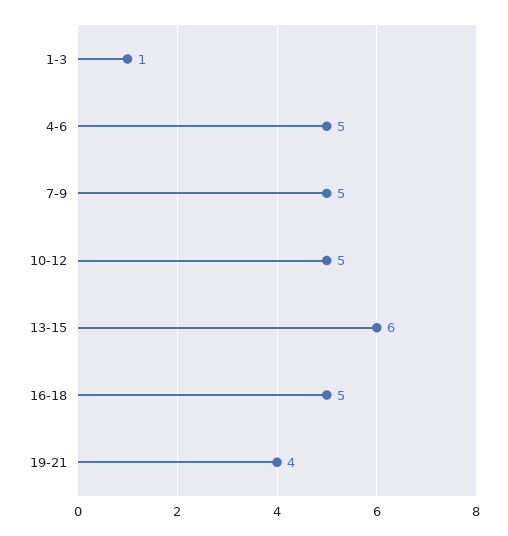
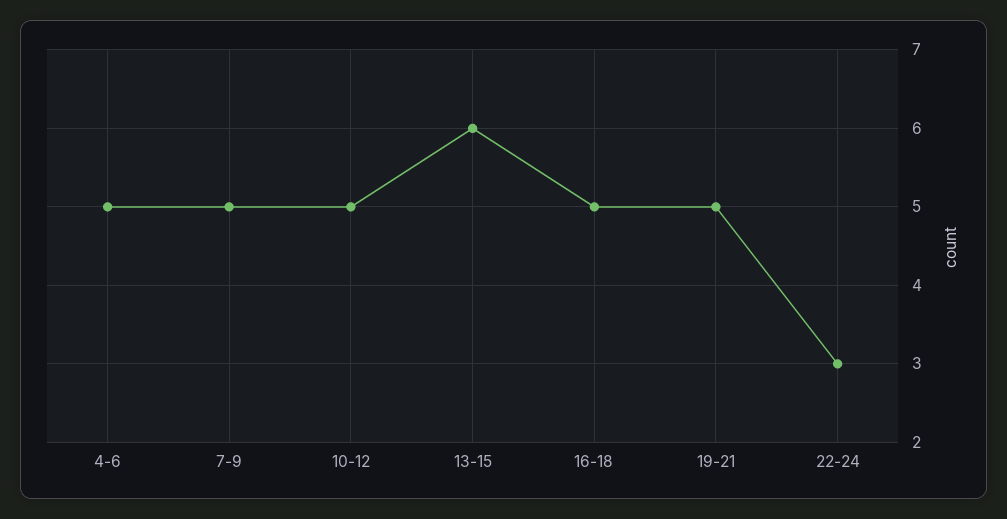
1-3: 1 -> none
19-21: 4 -> 5
22-24: none -> 3

